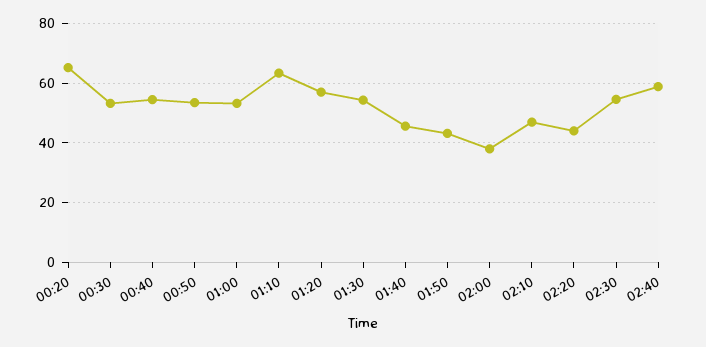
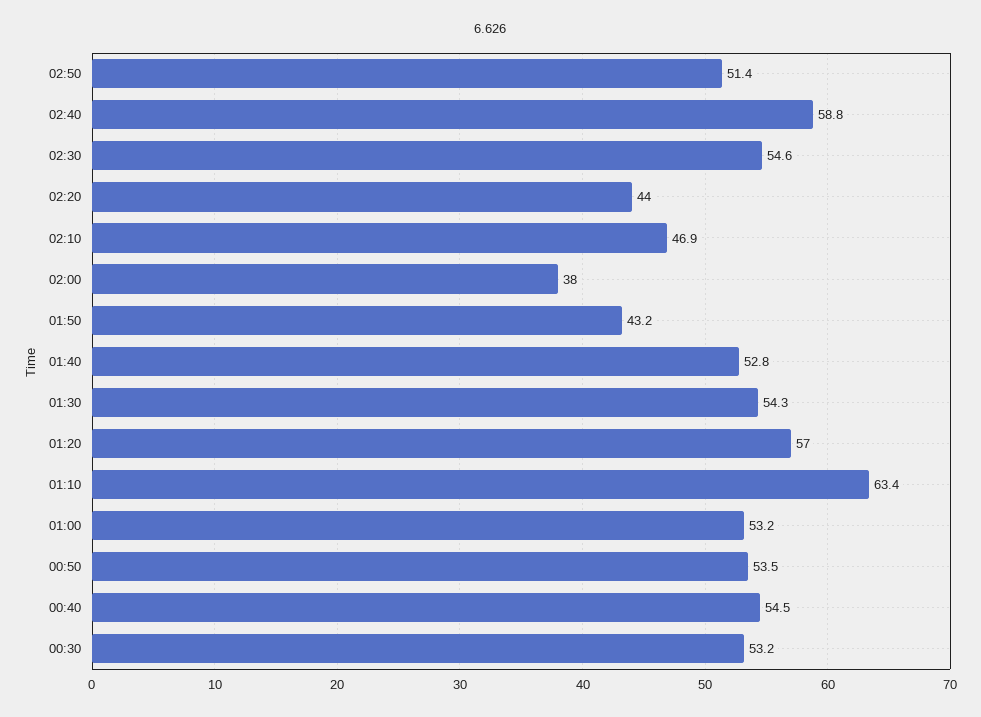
00:20: 65 -> none
01:40: 45 -> 52.8
02:50: none -> 51.4

